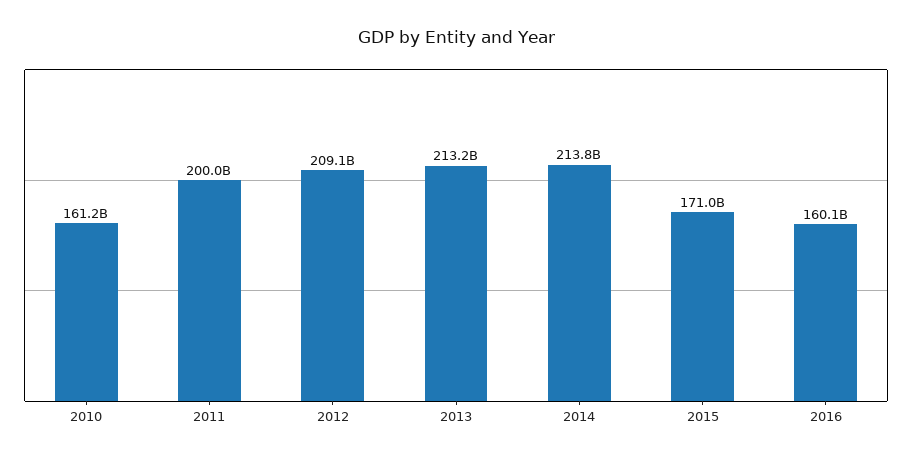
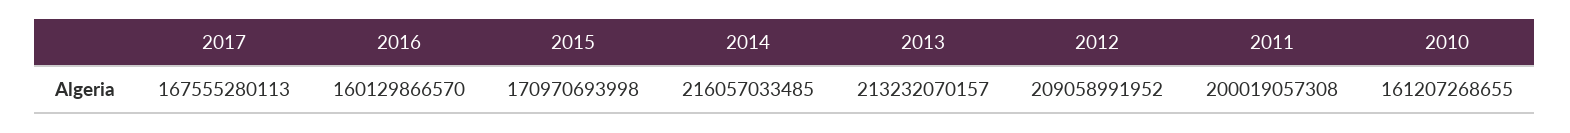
2014: 213800000000 -> 216057033485
2017: none -> 167555280113

